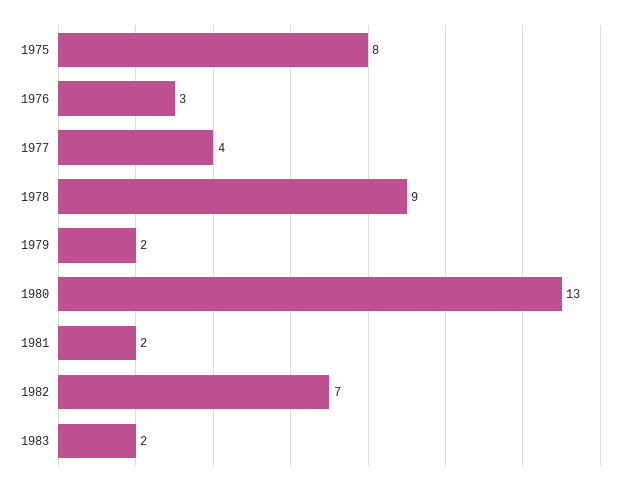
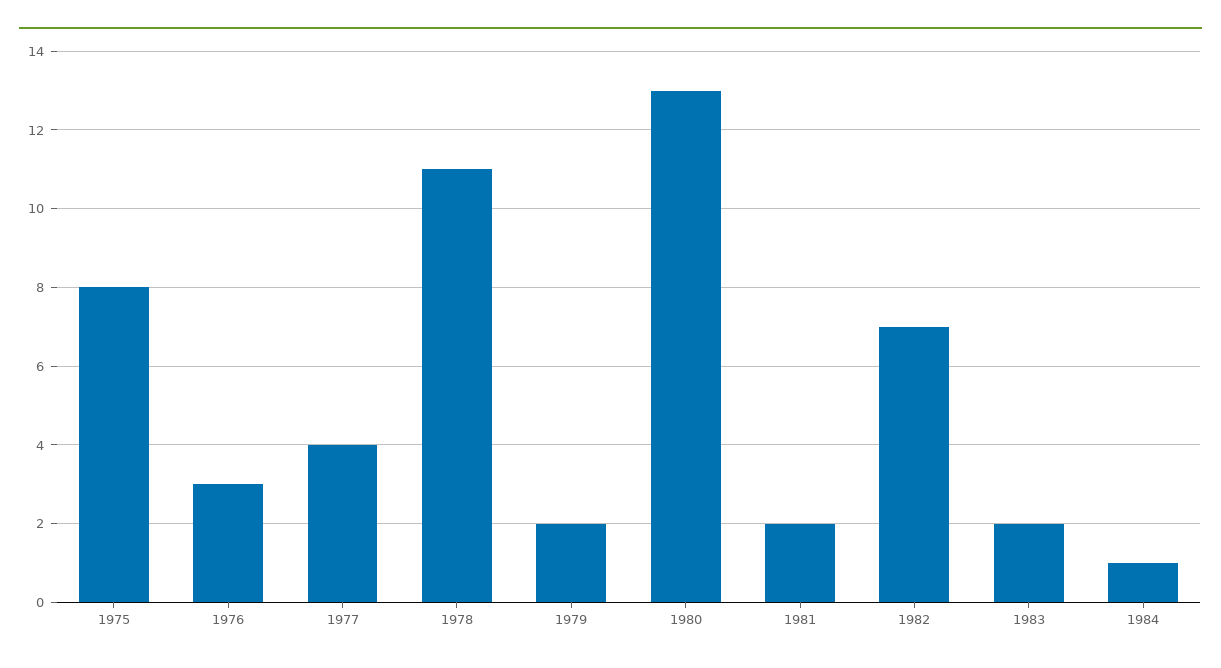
1978: 9 -> 11
1984: none -> 1

